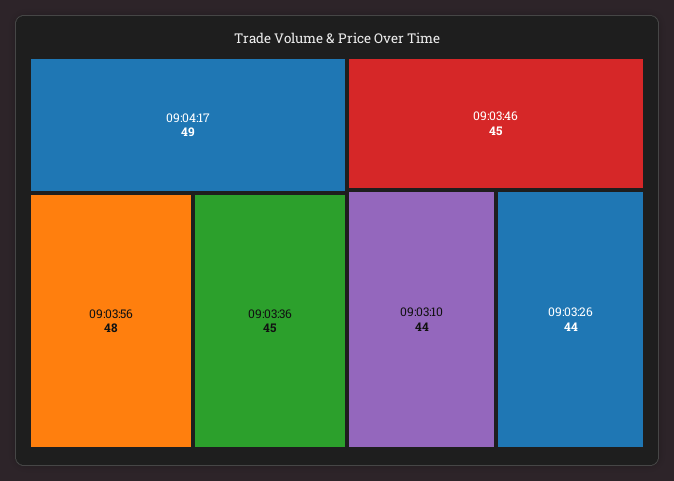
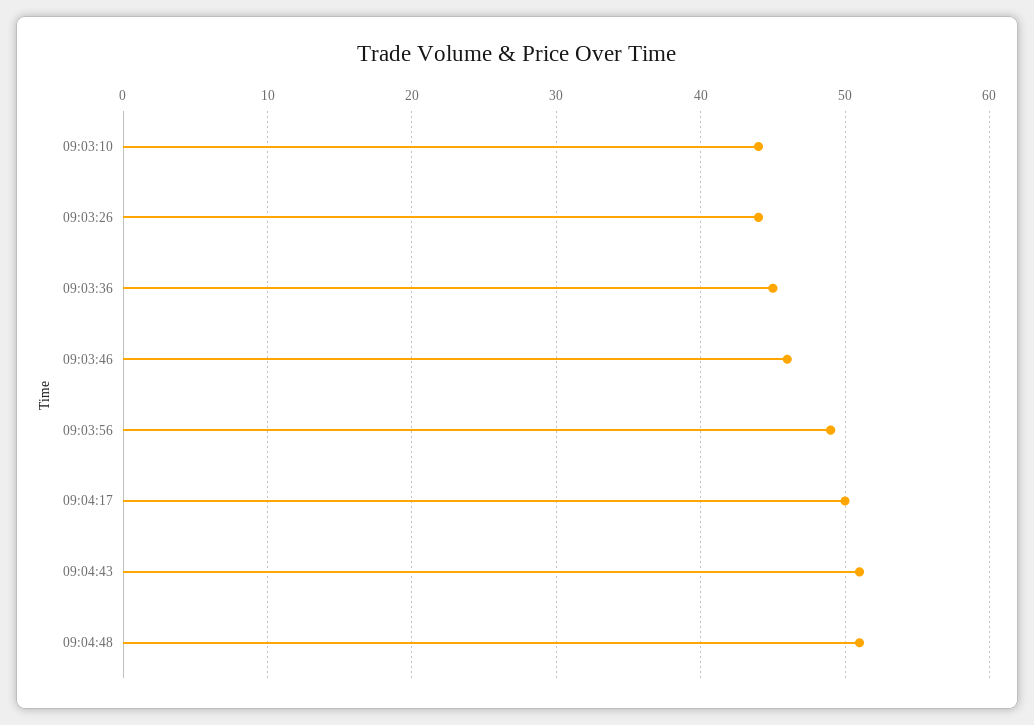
09:04:17: 49 -> 50
09:03:56: 48 -> 49
09:03:46: 45 -> 46
09:04:43: none -> 51
09:04:48: none -> 51

